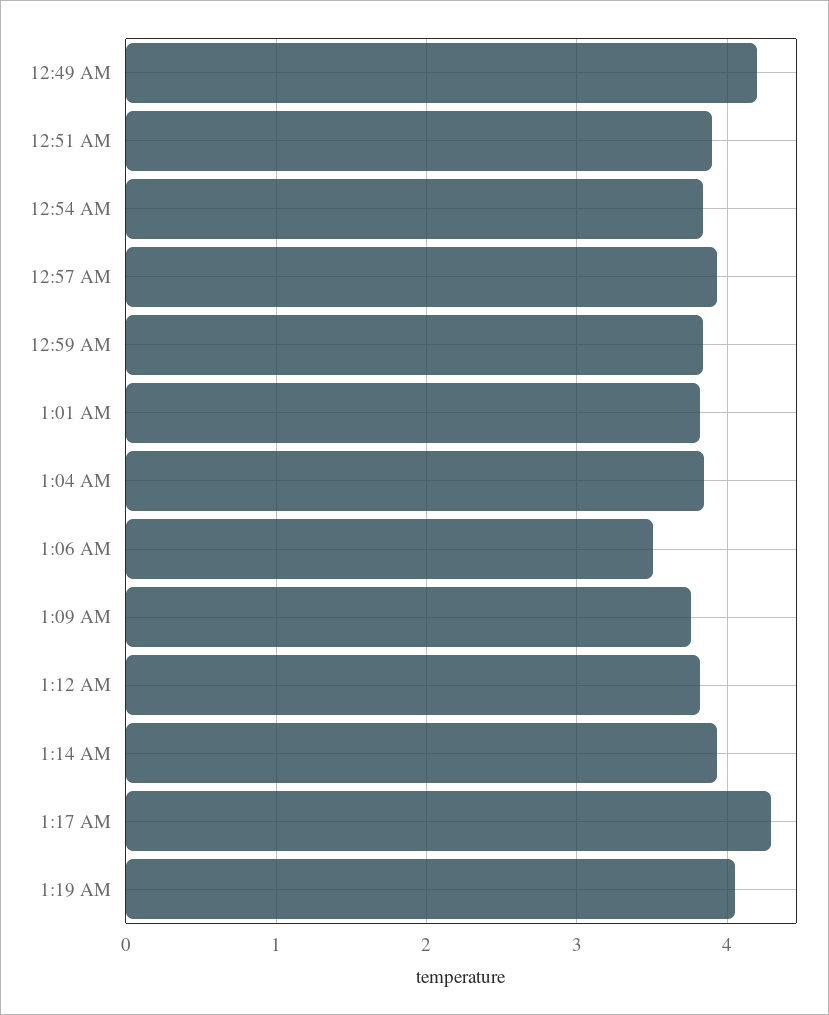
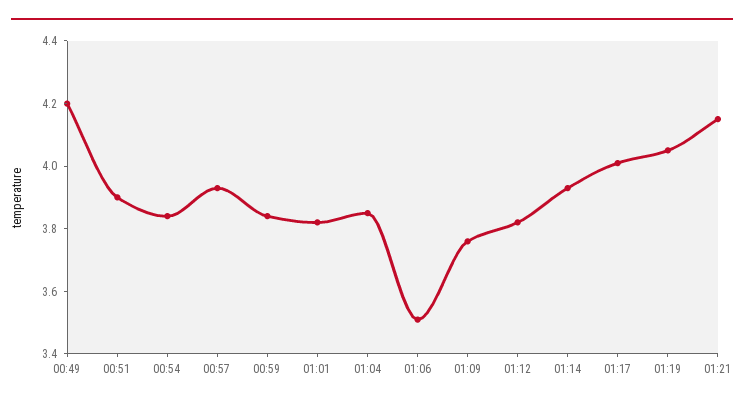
1:17 AM: 4.3 -> 4
01:21: none -> 4.15

